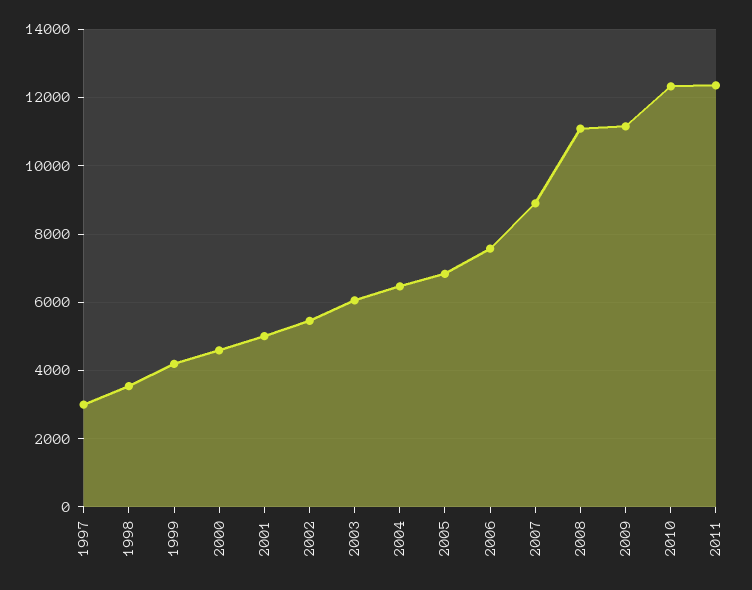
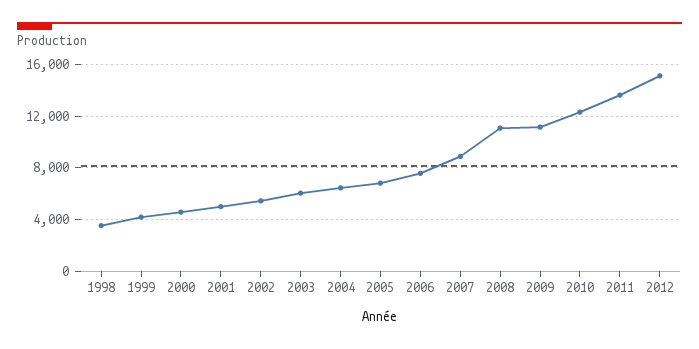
1997: 3000 -> none
2011: 12400 -> 13500
2012: none -> 15000

